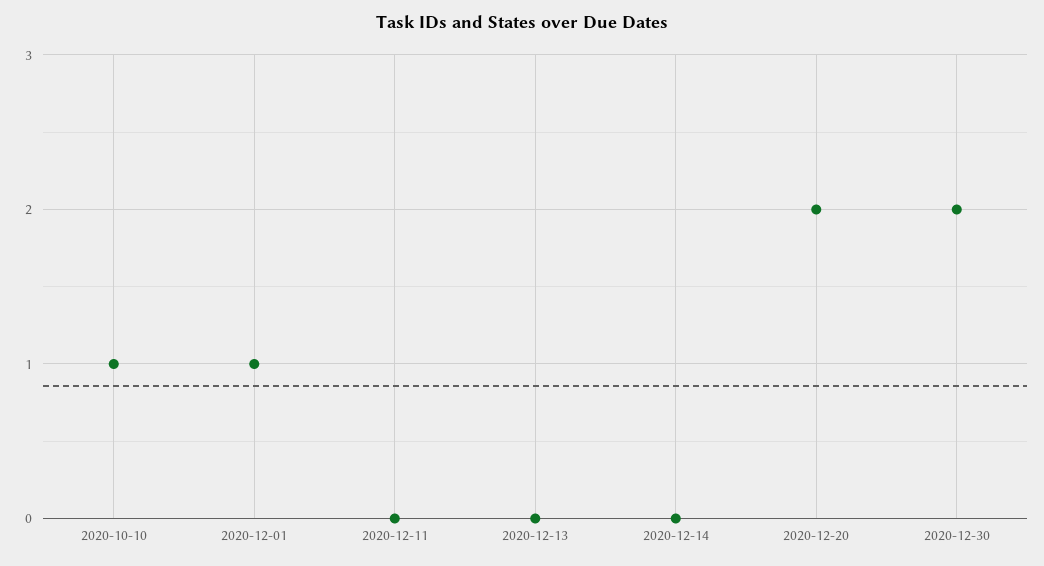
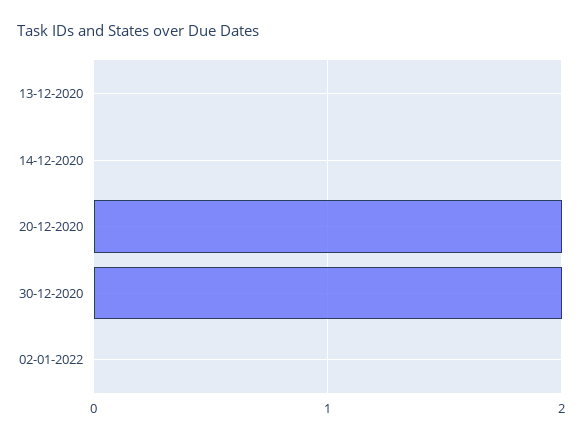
2020-10-10: 1 -> none
2020-12-01: 1 -> none
2020-12-11: 0 -> none
02-01-2022: none -> 0

